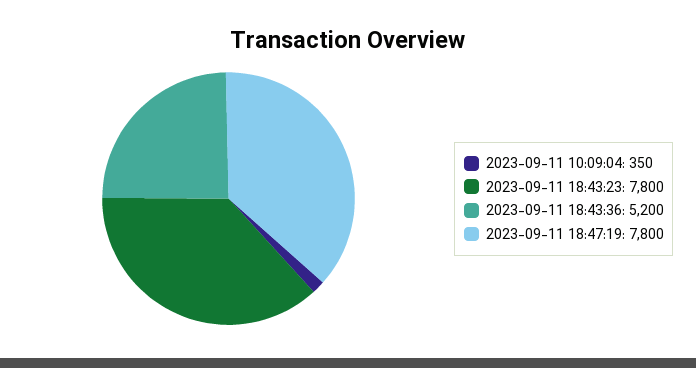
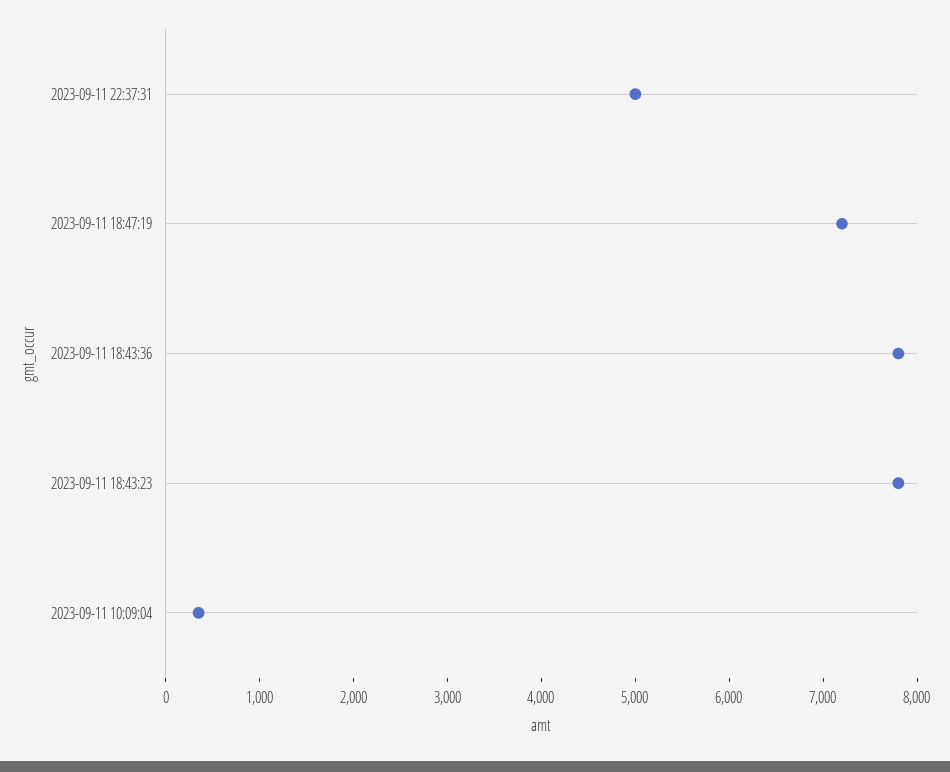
2023-09-11 18:43:36: 5200 -> 7800
2023-09-11 18:47:19: 7800 -> 7200
2023-09-11 22:37:31: none -> 5000

